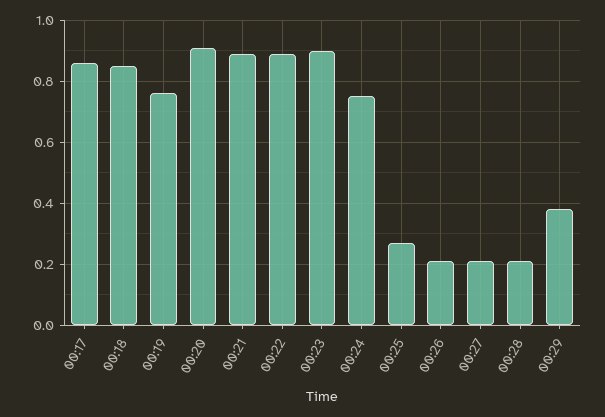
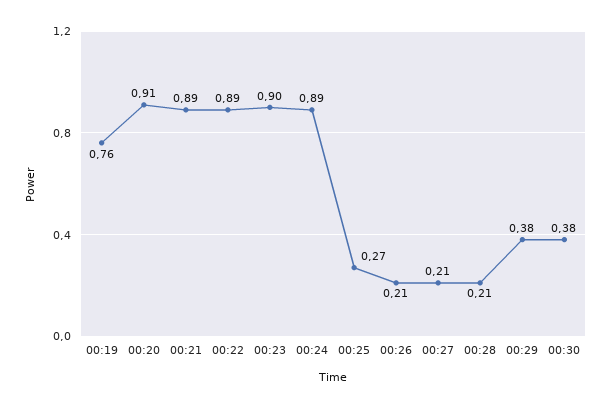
00:17: 0.85 -> none
00:18: 0.85 -> none
00:24: 0.75 -> 0.89
00:30: none -> 0.38

